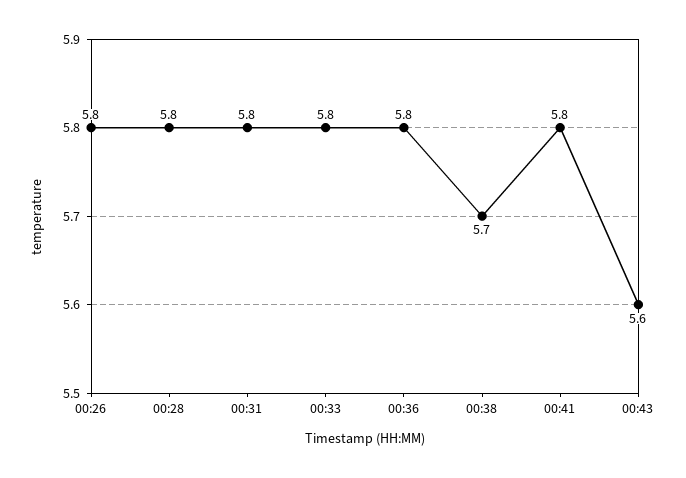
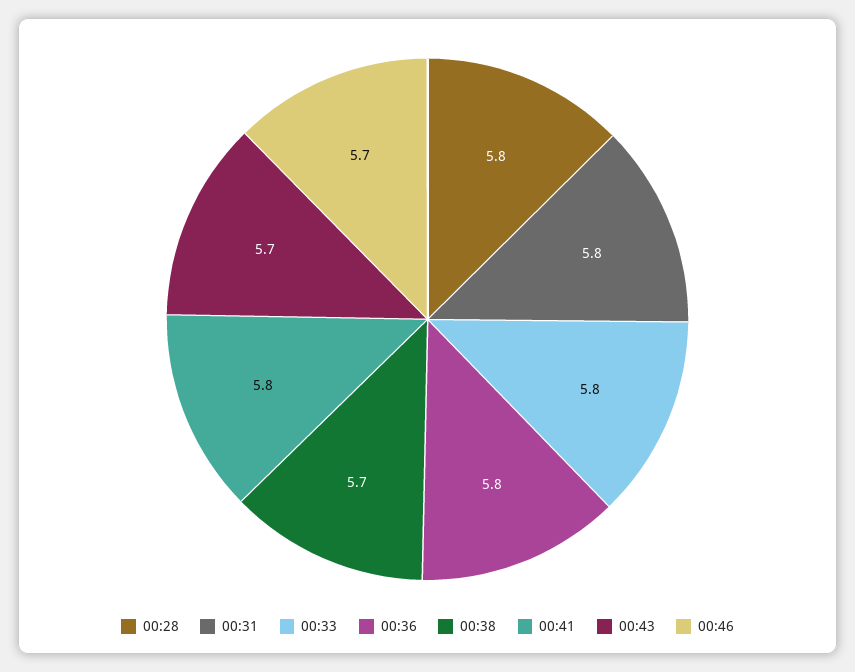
00:26: 5.8 -> none
00:43: 5.6 -> 5.7
00:46: none -> 5.7

